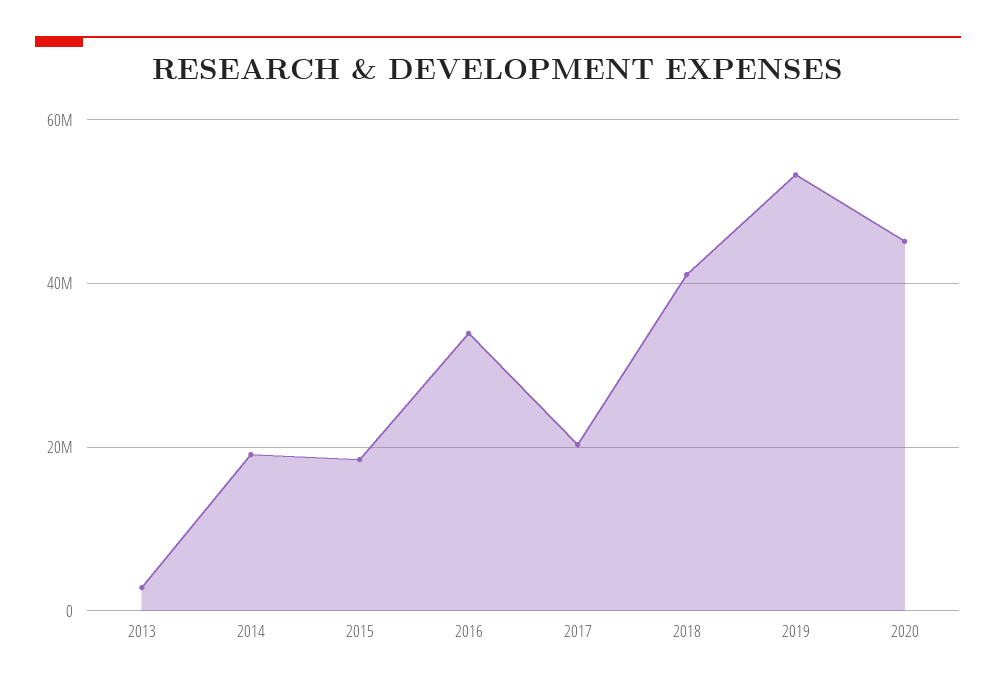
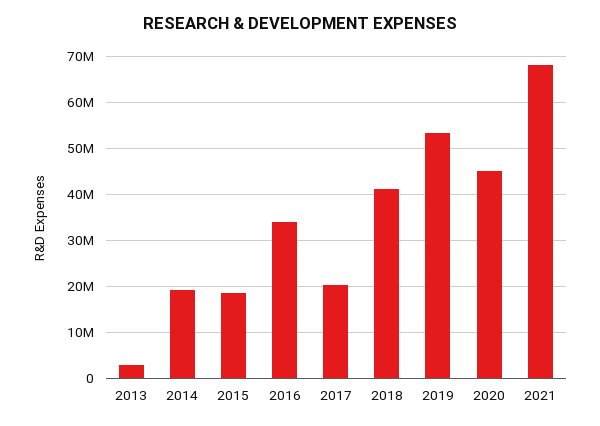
2021: none -> 68000000

